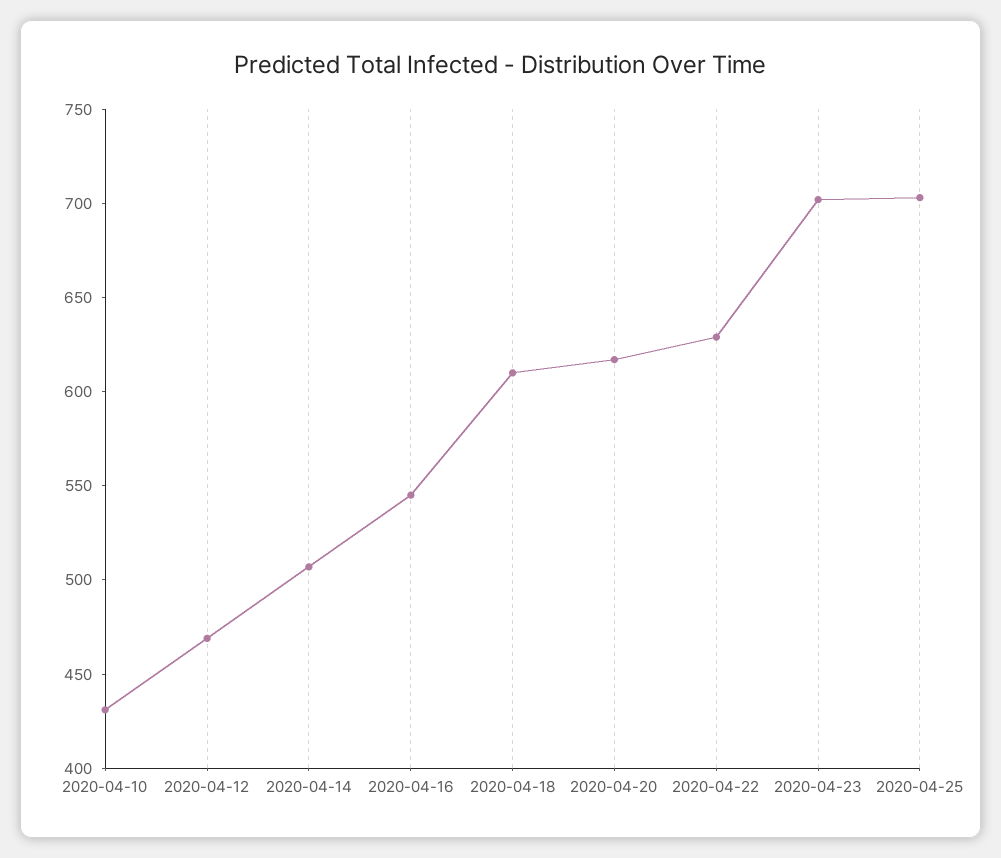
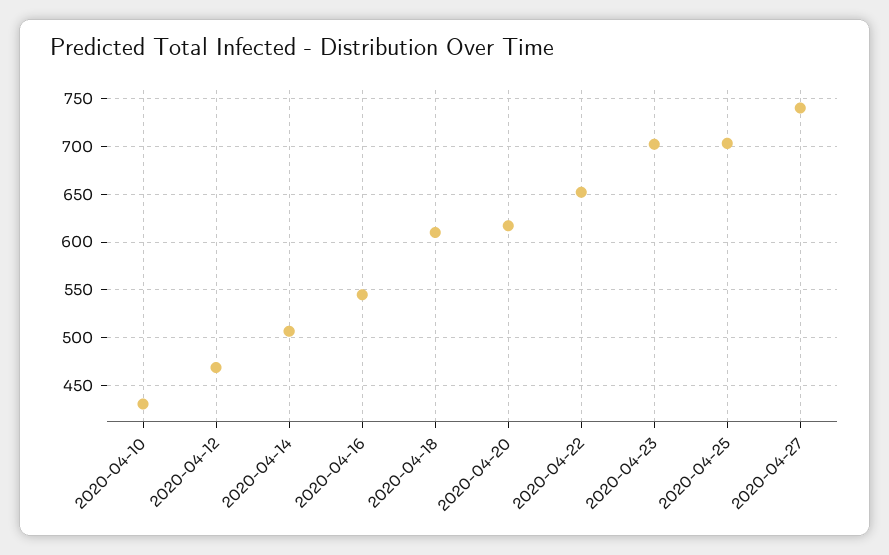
2020-04-22: 630 -> 650
2020-04-27: none -> 740

